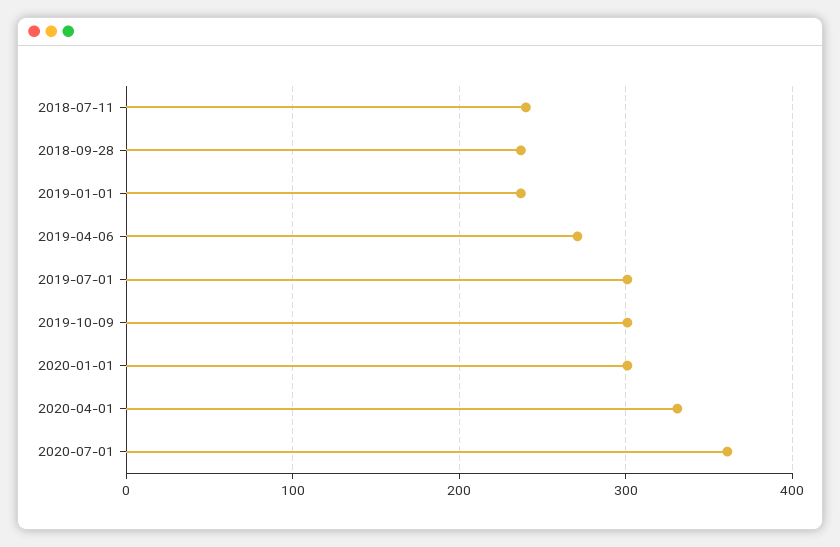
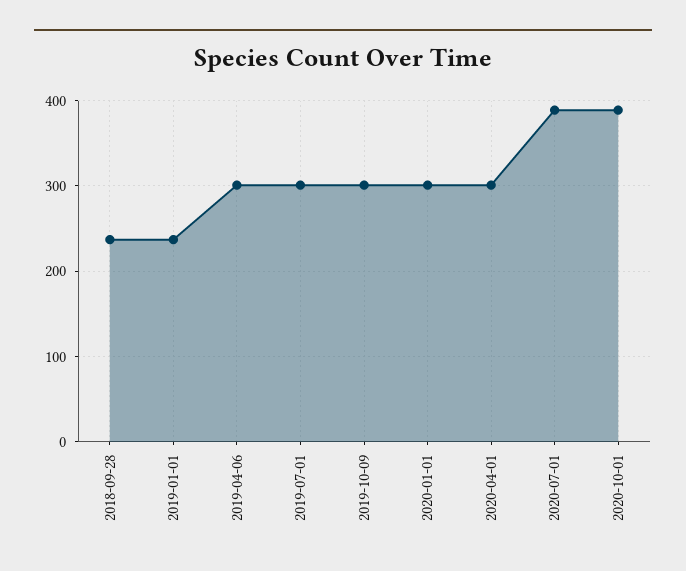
2018-07-11: 240 -> none
2019-04-06: 270 -> 300
2020-04-01: 330 -> 300
2020-07-01: 360 -> 390
2020-10-01: none -> 390

